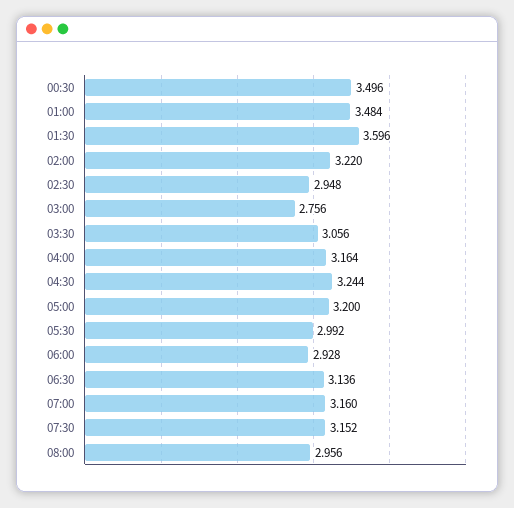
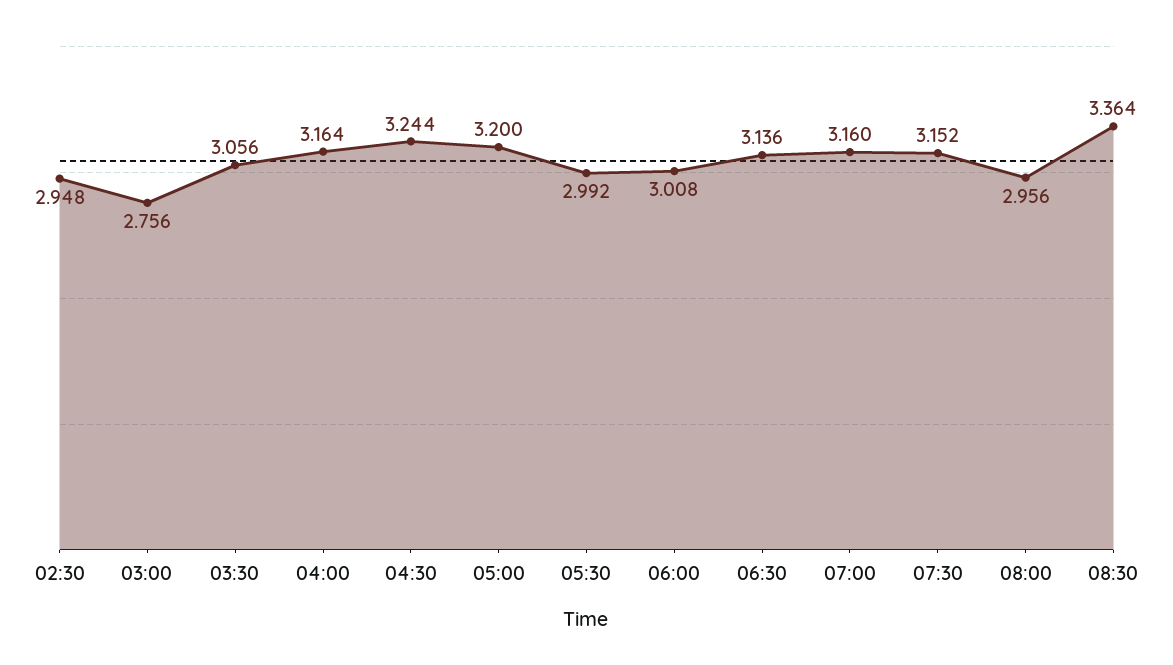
00:30: 3.496 -> none
01:00: 3.484 -> none
01:30: 3.596 -> none
02:00: 3.22 -> none
06:00: 2.928 -> 3.008
08:30: none -> 3.364

